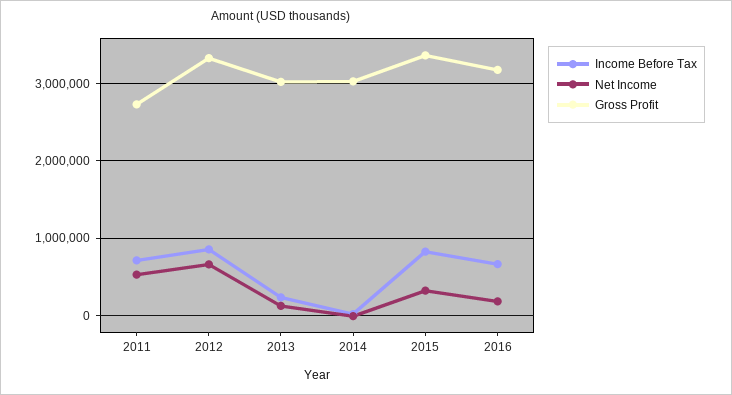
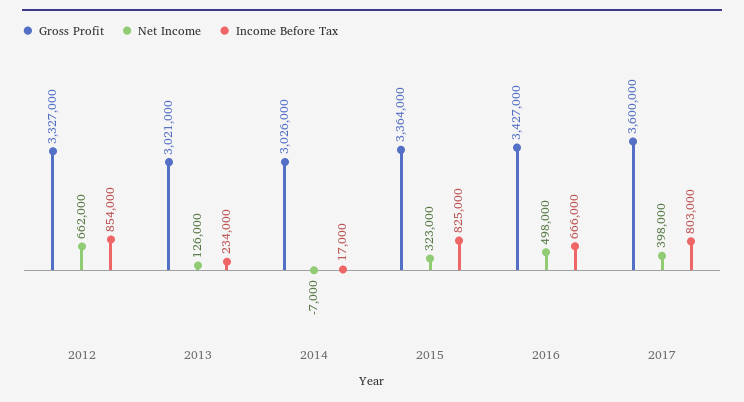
Income Before Tax, 2011: 700000 -> none
Net Income, 2011: 500000 -> none
Gross Profit, 2011: 2700000 -> none
Net Income, 2016: 200000 -> 498000
Gross Profit, 2016: 3200000 -> 3427000
Gross Profit, 2017: none -> 3600000
Net Income, 2017: none -> 398000
Income Before Tax, 2017: none -> 803000

